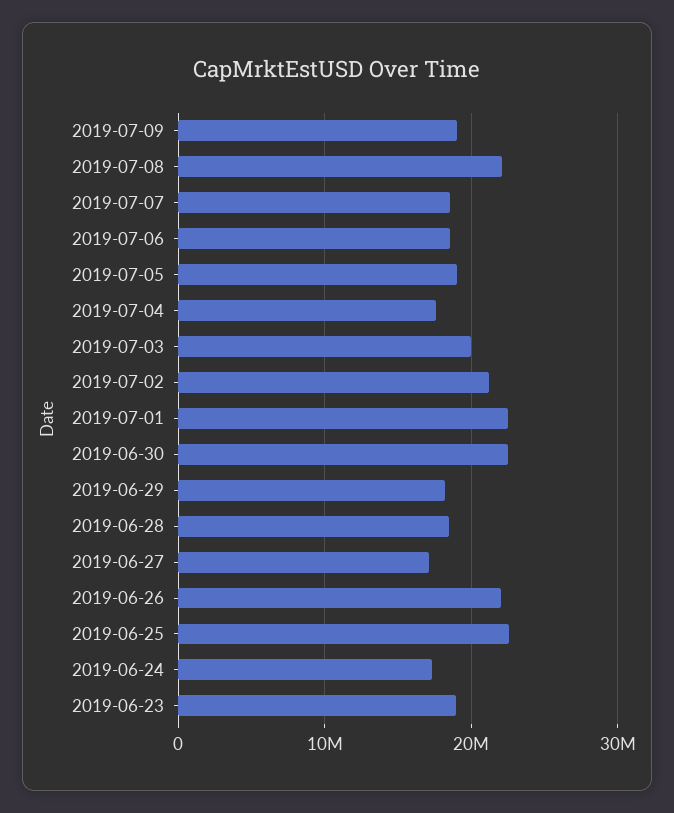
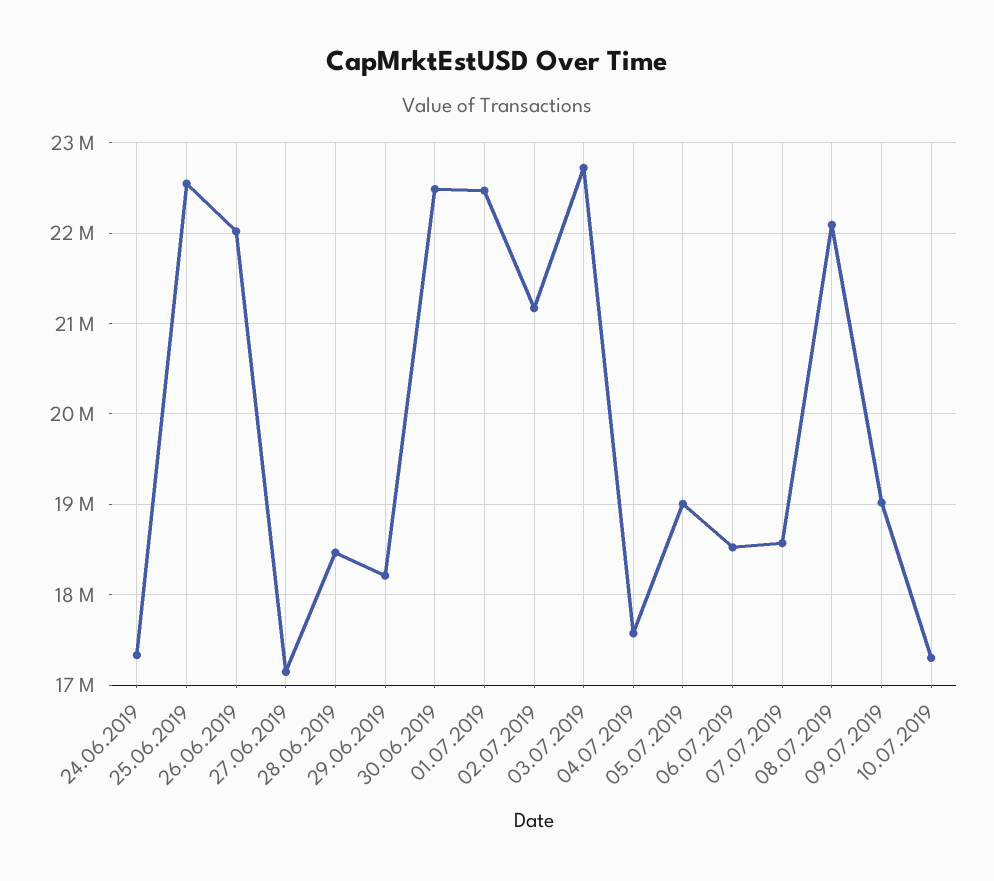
2019-07-03: 20000000 -> 22700000
2019-06-23: 19000000 -> none
10.07.2019: none -> 17300000

